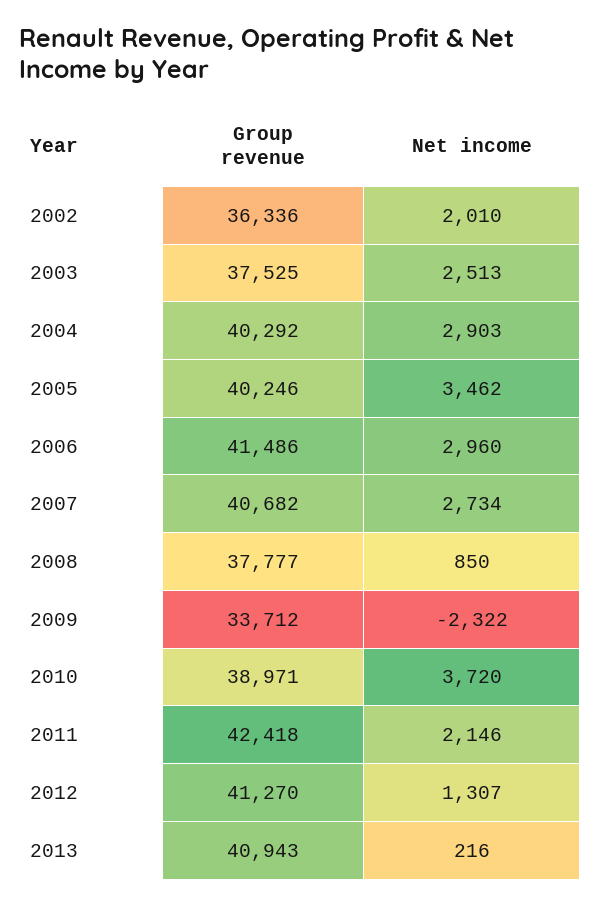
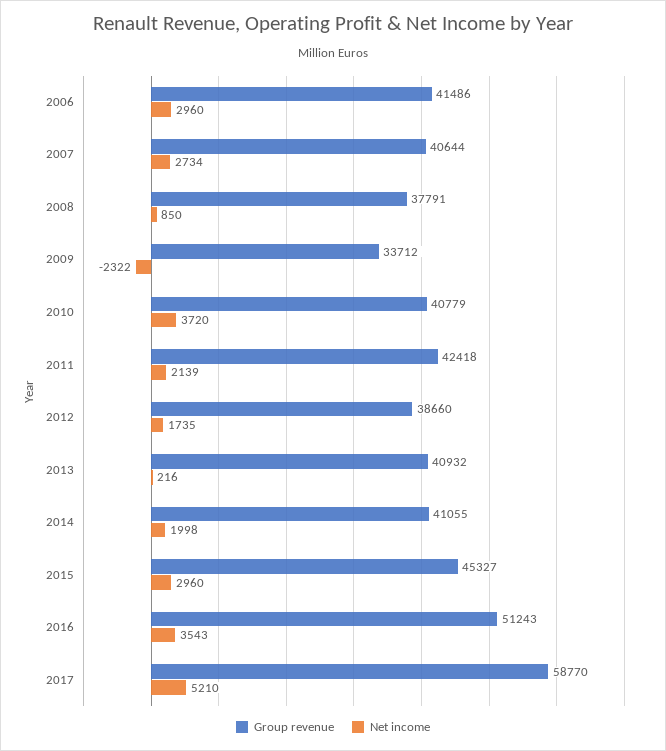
Group revenue, 2002: 36336 -> none
Net income, 2002: 2010 -> none
Group revenue, 2003: 37525 -> none
Net income, 2003: 2513 -> none
Group revenue, 2004: 40292 -> none
Net income, 2004: 2903 -> none
Group revenue, 2005: 40246 -> none
Net income, 2005: 3462 -> none
Group revenue, 2007: 40682 -> 40644
Group revenue, 2008: 37777 -> 37791
Group revenue, 2010: 38971 -> 40779
Net income, 2011: 2146 -> 2139
Group revenue, 2012: 41270 -> 38660
Net income, 2012: 1307 -> 1735
Group revenue, 2013: 40943 -> 40932
Group revenue, 2014: none -> 41055
Net income, 2014: none -> 1998
Group revenue, 2015: none -> 45327
Net income, 2015: none -> 2960
Group revenue, 2016: none -> 51243
Net income, 2016: none -> 3543
Group revenue, 2017: none -> 58770
Net income, 2017: none -> 5210

